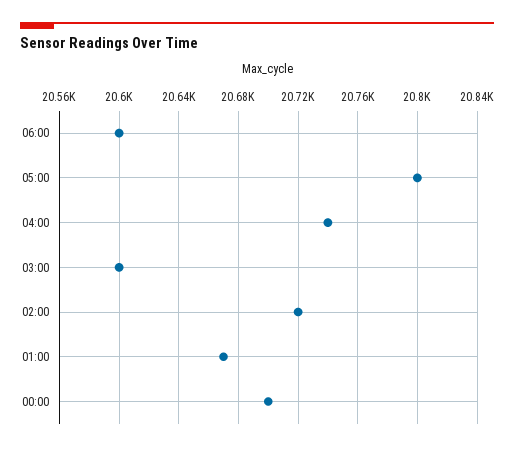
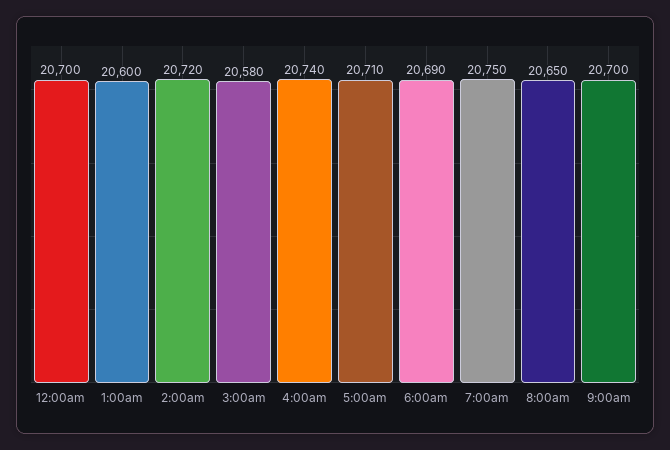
06:00: 20600 -> 20690
05:00: 20800 -> 20710
03:00: 20600 -> 20580
01:00: 20670 -> 20600
7:00am: none -> 20750
8:00am: none -> 20650
9:00am: none -> 20700

